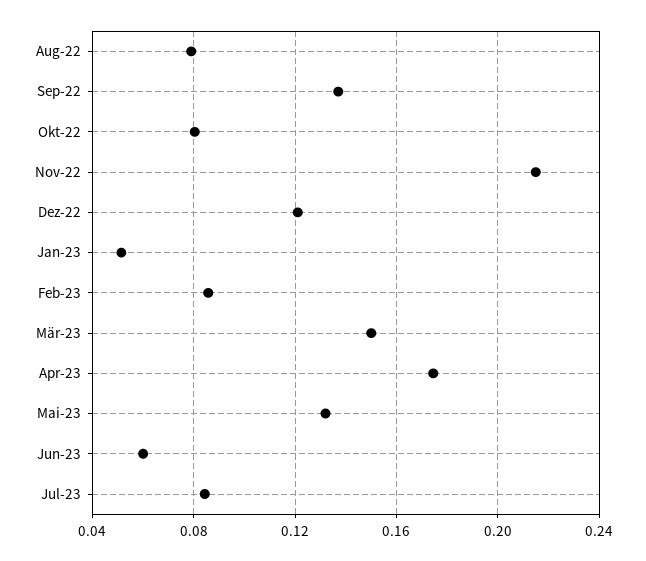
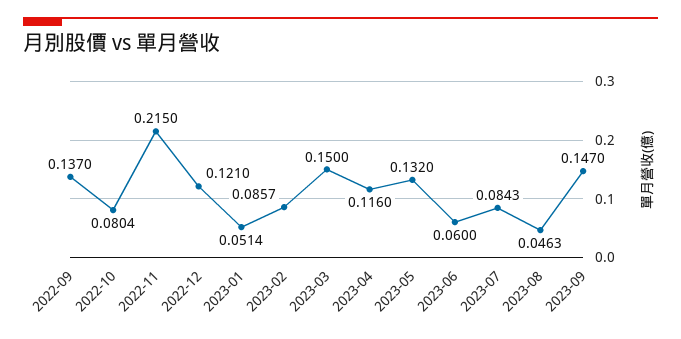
Aug-22: 0.08 -> none
Apr-23: 0.175 -> 0.116
2023-08: none -> 0.0463
2023-09: none -> 0.147

